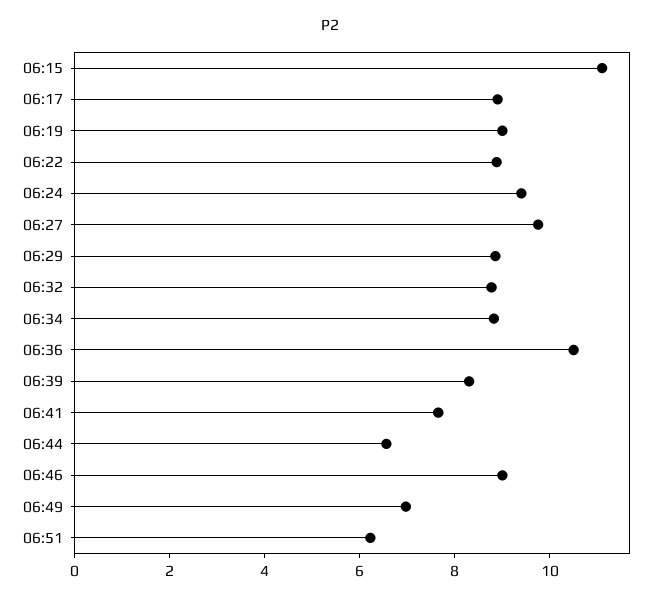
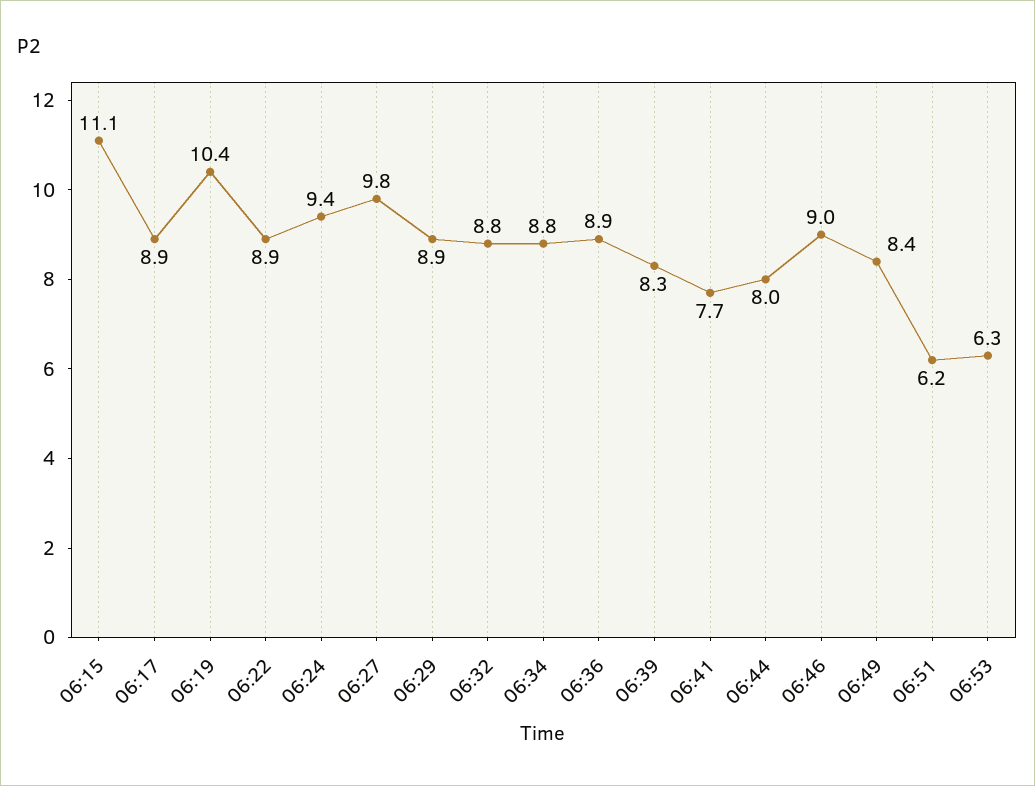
06:19: 9 -> 10.4
06:36: 10.5 -> 8.9
06:44: 6.5 -> 8
06:49: 7 -> 8.4
06:53: none -> 6.3

